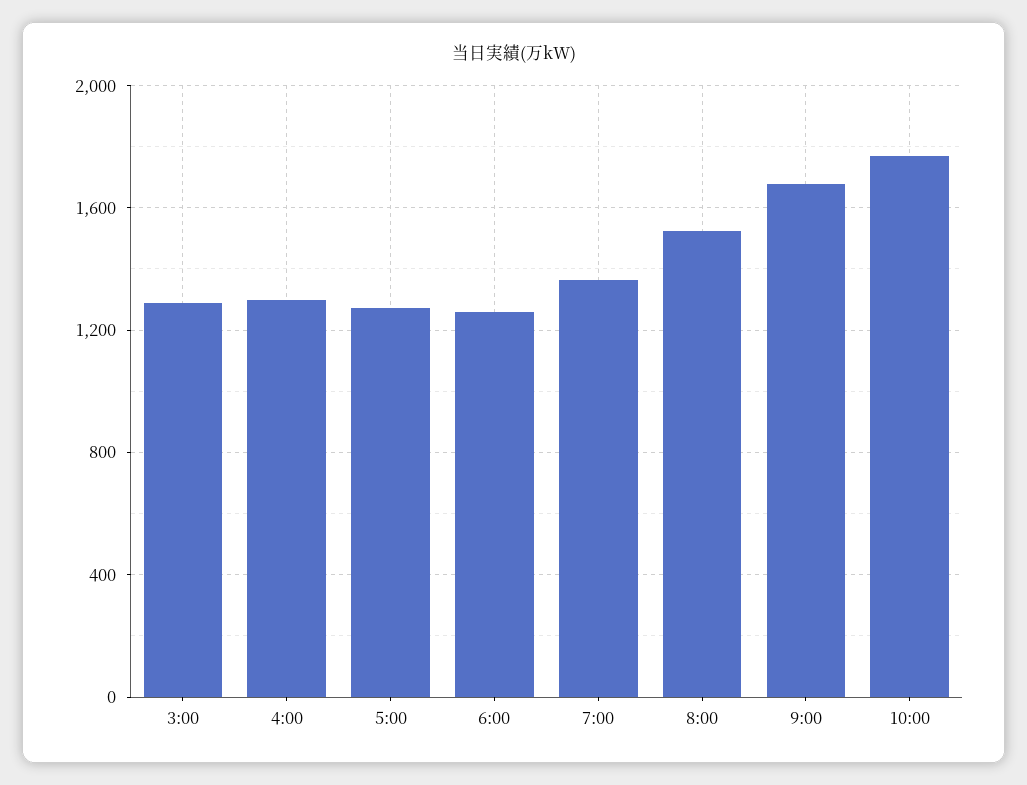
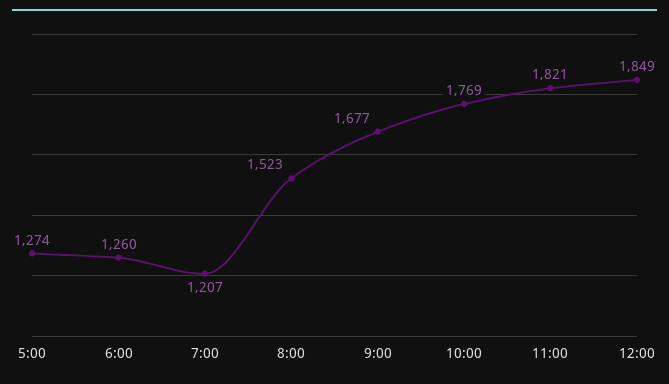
3:00: 1300 -> none
4:00: 1300 -> none
7:00: 1350 -> 1207
11:00: none -> 1821
12:00: none -> 1849

